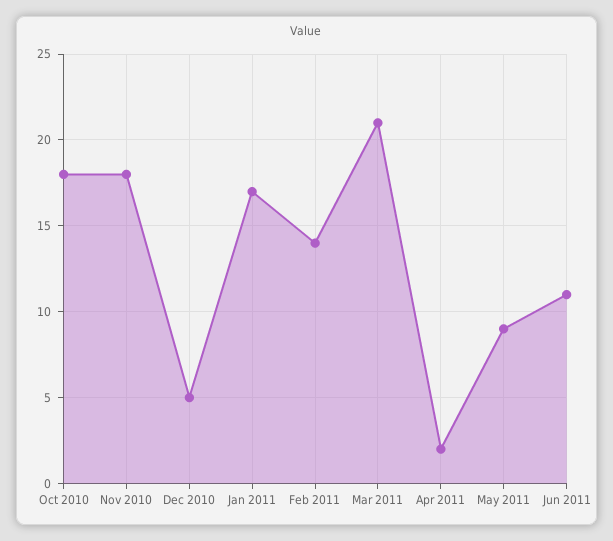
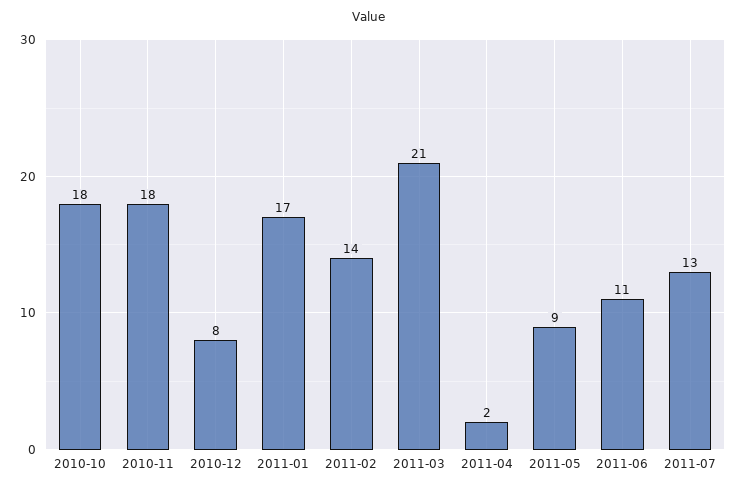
Dec 2010: 5 -> 8
2011-07: none -> 13

